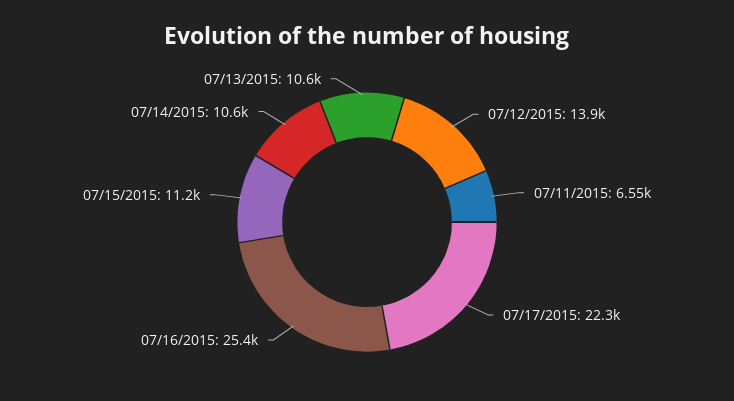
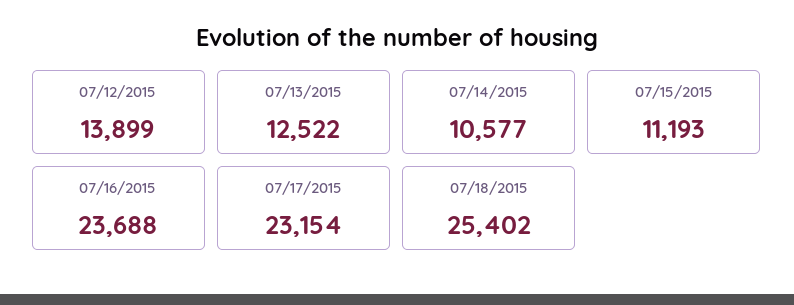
07/11/2015: 6550 -> none
07/17/2015: 22300 -> 23154
07/16/2015: 25400 -> 23688
07/13/2015: 10600 -> 12522
07/18/2015: none -> 25402

